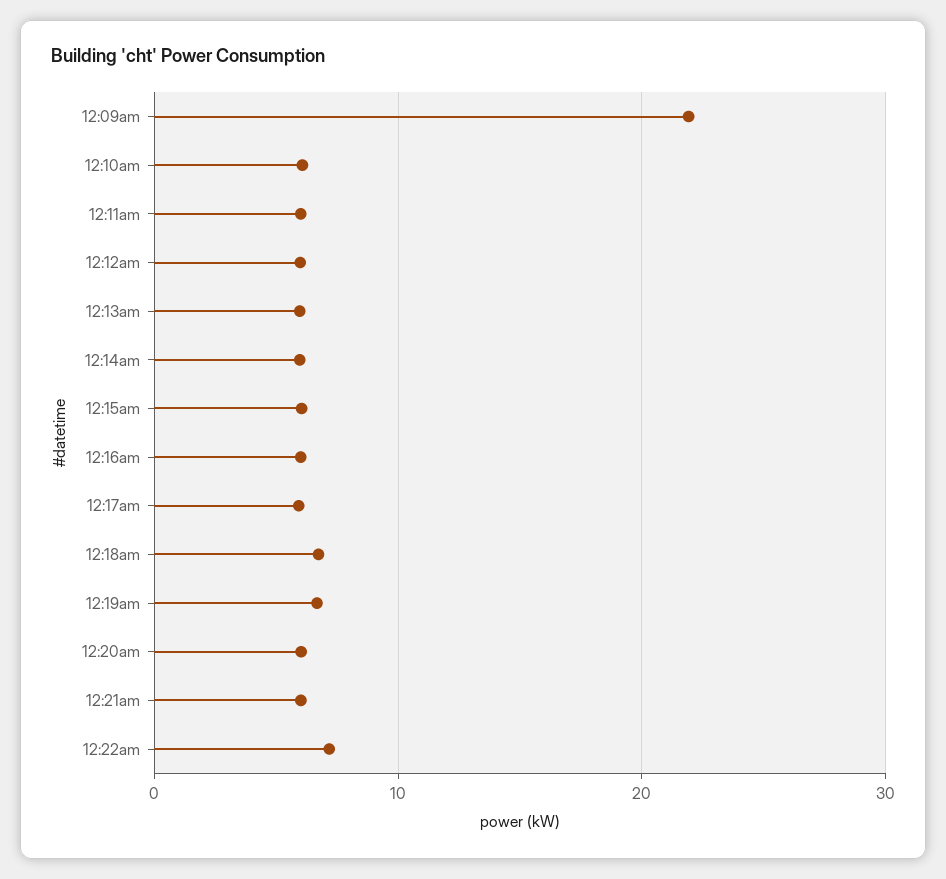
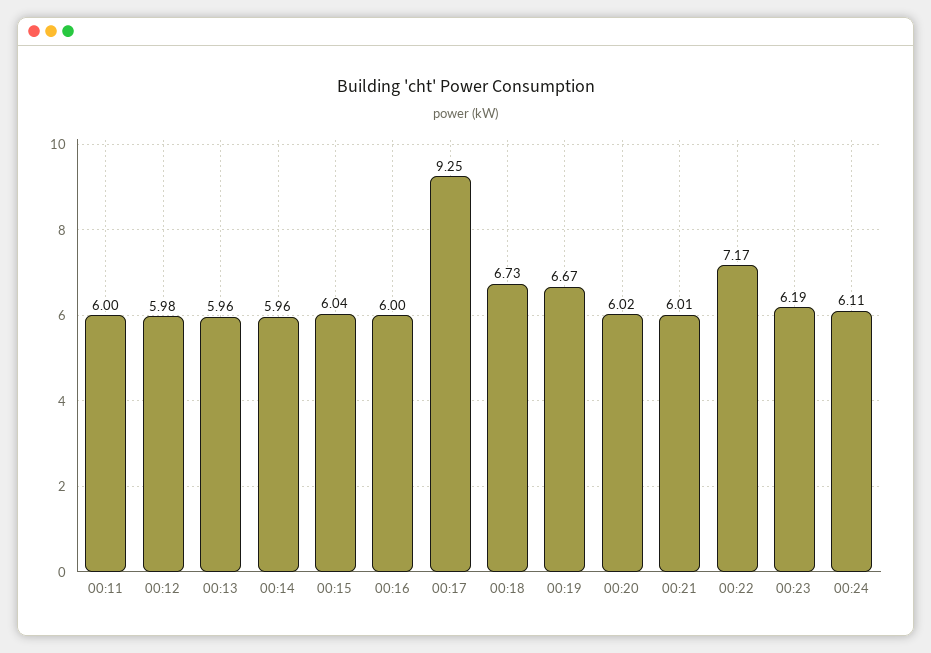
12:09am: 22 -> none
12:10am: 6 -> none
12:17am: 6 -> 9.25
00:23: none -> 6.19
00:24: none -> 6.11

